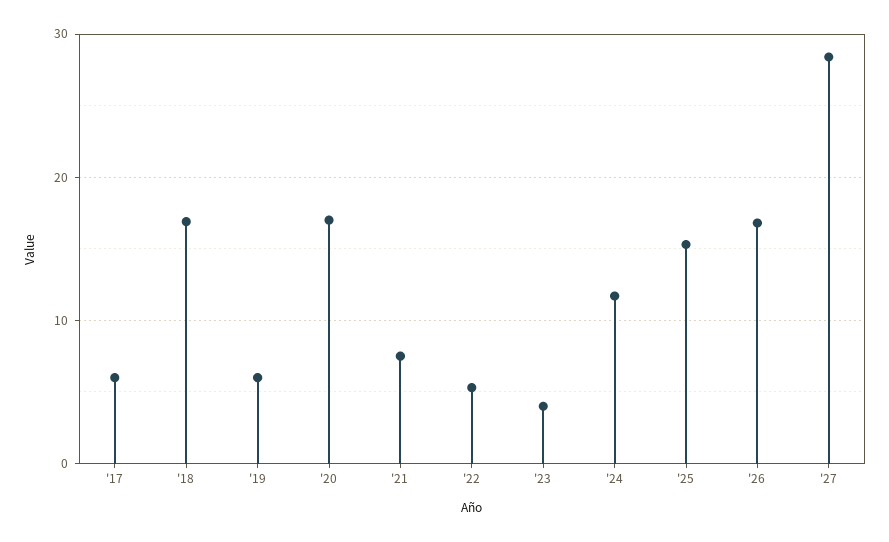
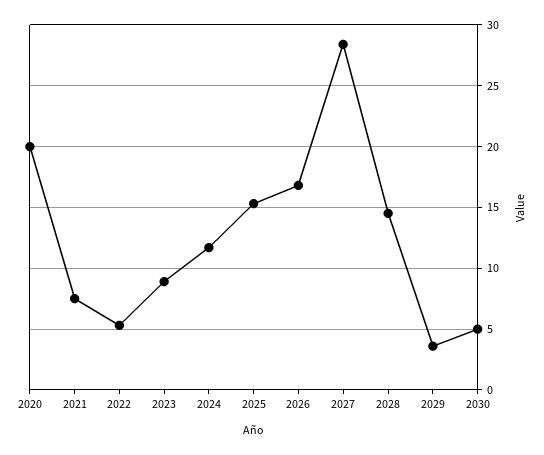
'17: 6 -> none
'18: 17 -> none
'19: 6 -> none
'20: 17 -> 20
'23: 4 -> 9
2028: none -> 14.5
2029: none -> 3.5
2030: none -> 5

